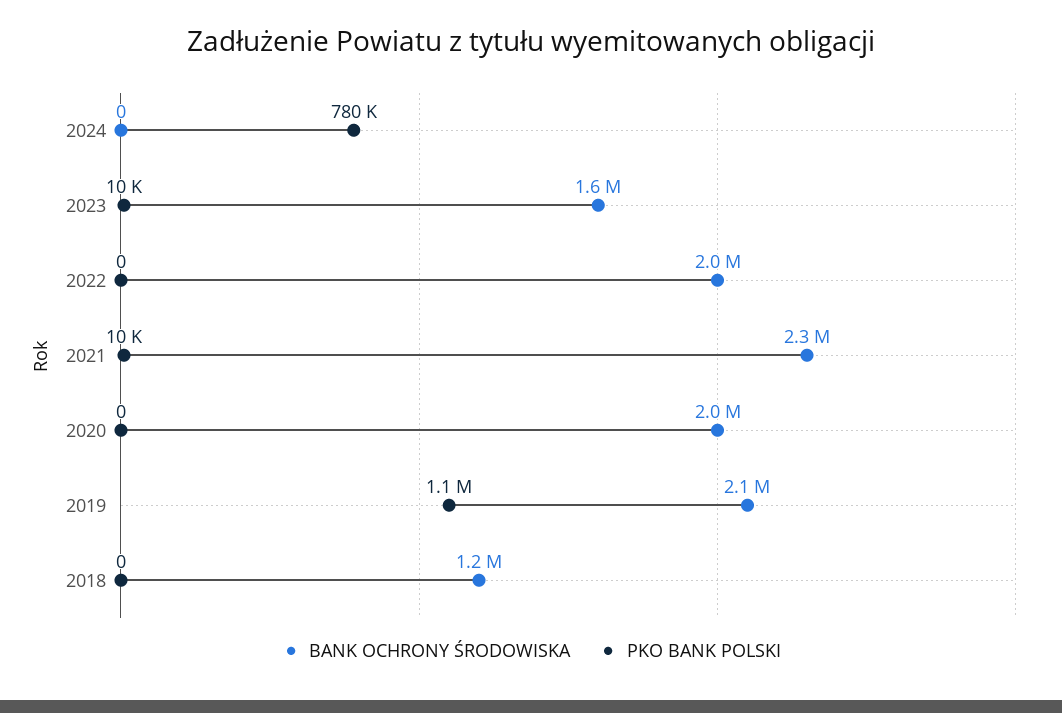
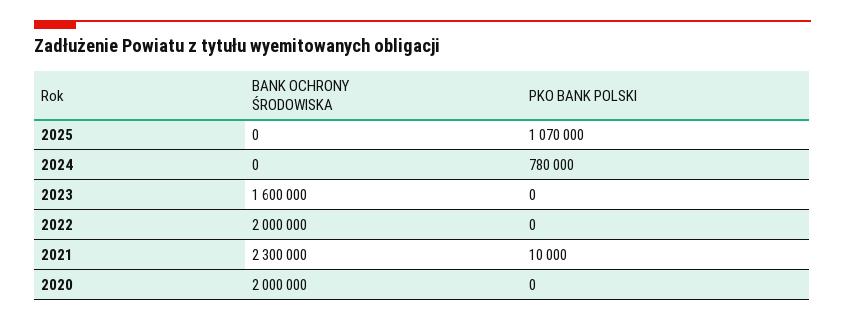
PKO BANK POLSKI, 2023: 10000 -> 0
BANK OCHRONY ŚRODOWISKA, 2019: 2100000 -> none
PKO BANK POLSKI, 2019: 1100000 -> none
BANK OCHRONY ŚRODOWISKA, 2018: 1200000 -> none
PKO BANK POLSKI, 2018: 0 -> none
BANK OCHRONY ŚRODOWISKA, 2025: none -> 0
PKO BANK POLSKI, 2025: none -> 1070000

